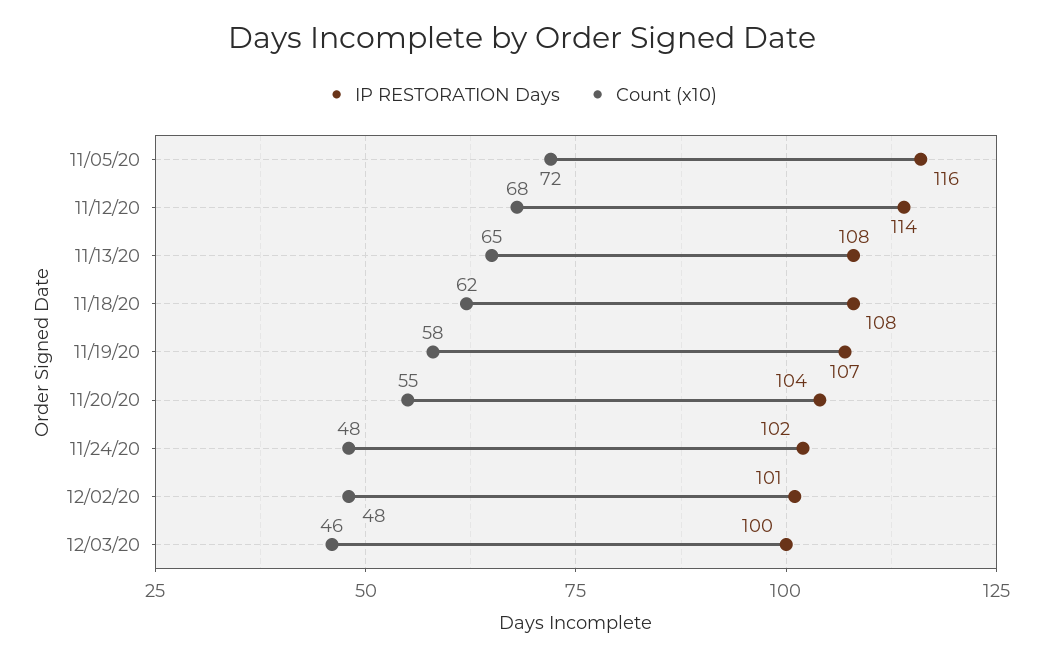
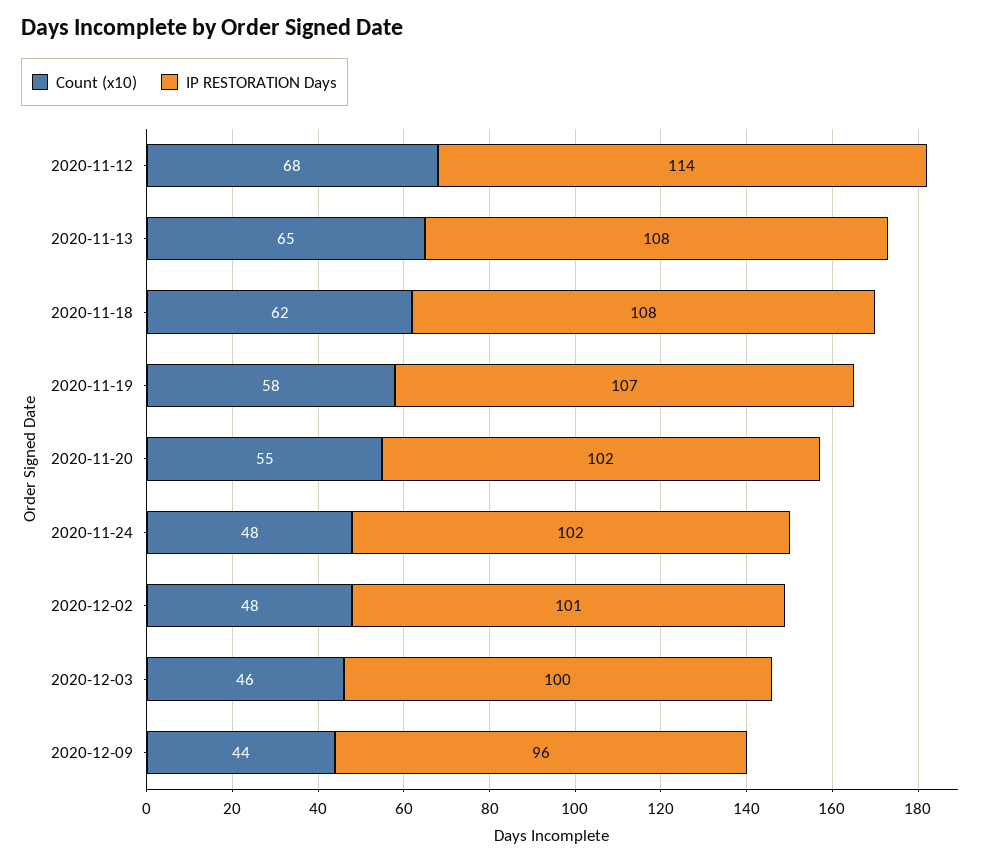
IP RESTORATION Days, 11/05/20: 116 -> none
Count (x10), 11/05/20: 72 -> none
IP RESTORATION Days, 11/20/20: 104 -> 102
Count (x10), 2020-12-09: none -> 44
IP RESTORATION Days, 2020-12-09: none -> 96

